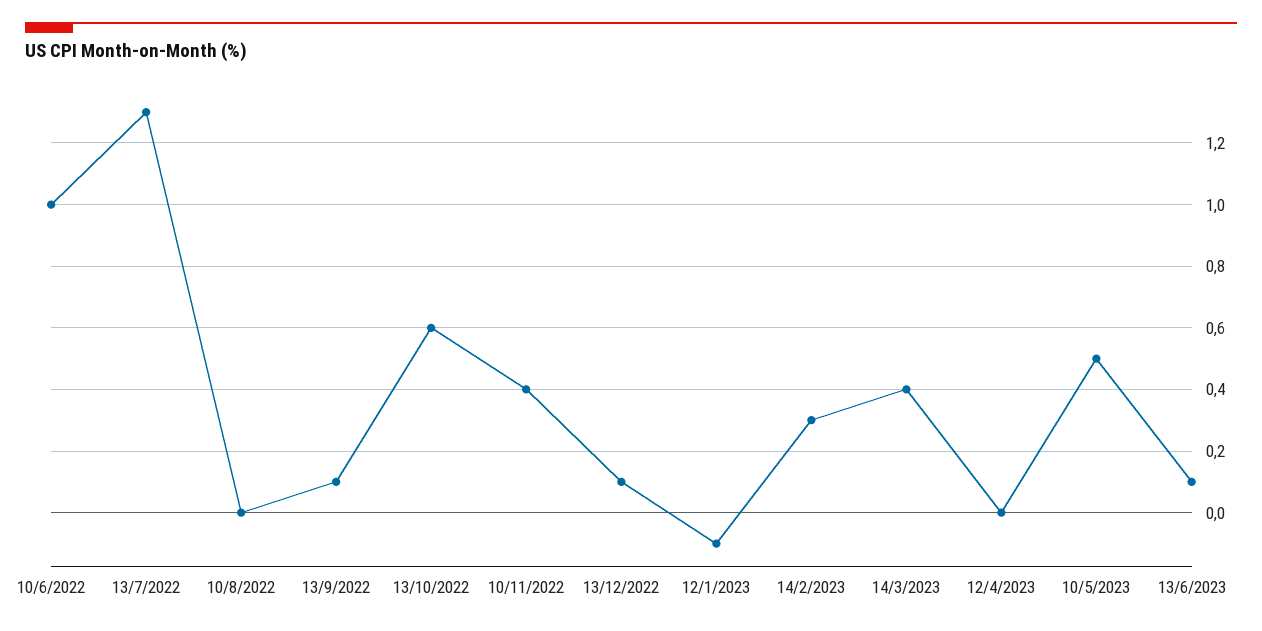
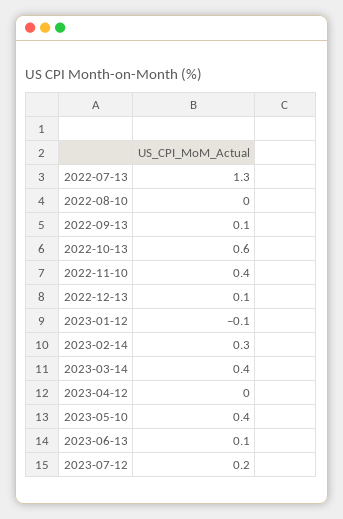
10/6/2022: 1 -> none
10/5/2023: 0.5 -> 0.4
2023-07-12: none -> 0.2

